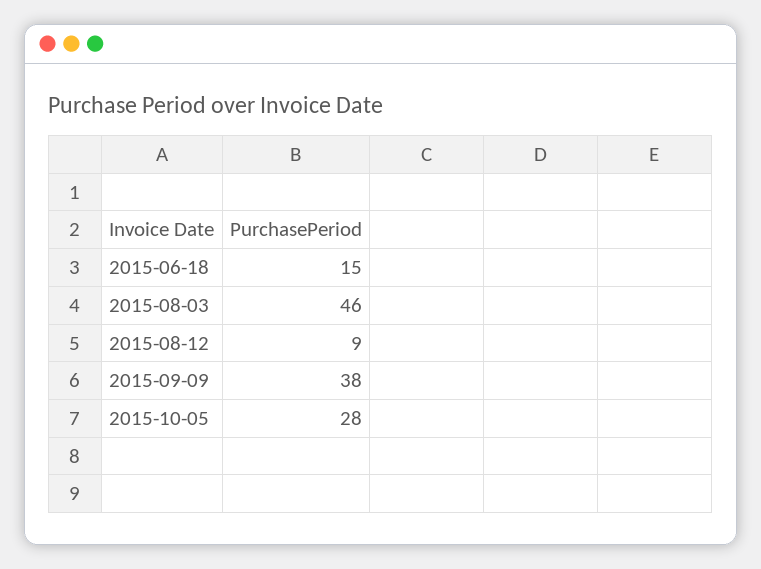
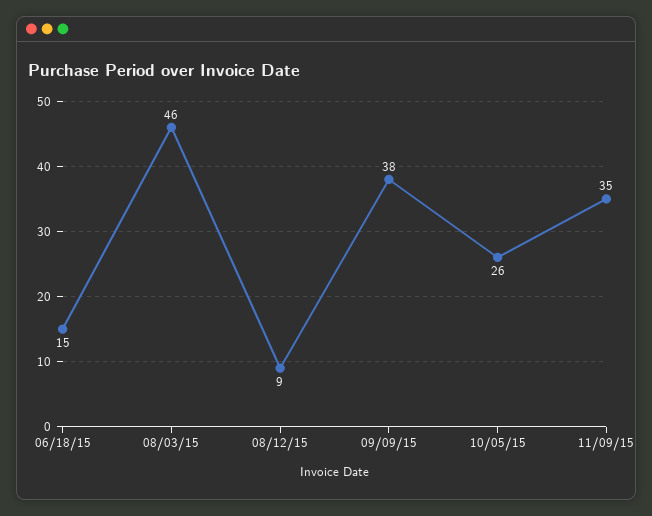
2015-10-05: 28 -> 26
11/09/15: none -> 35

